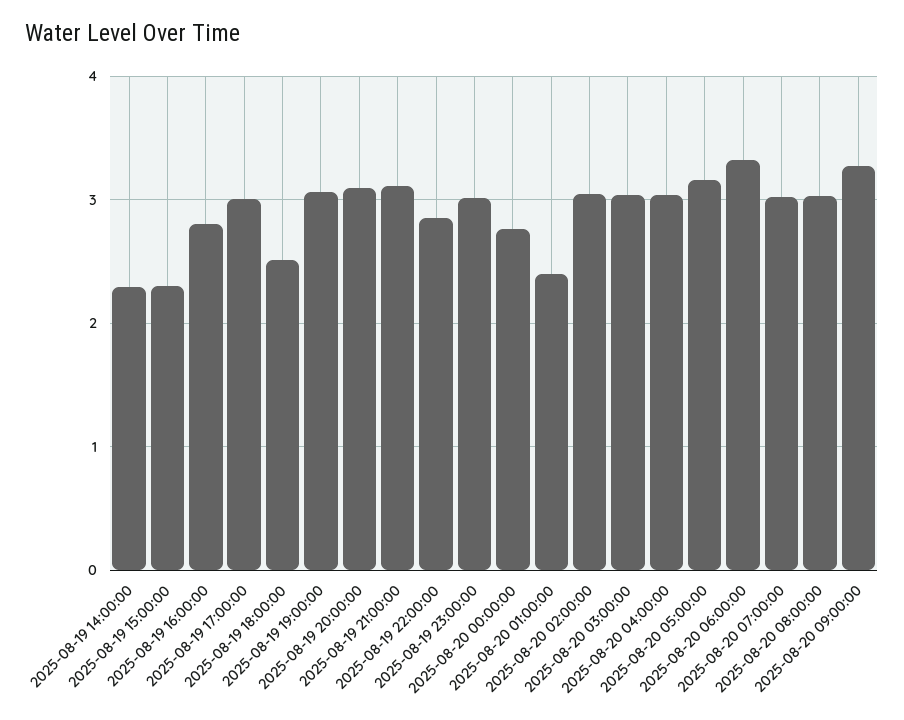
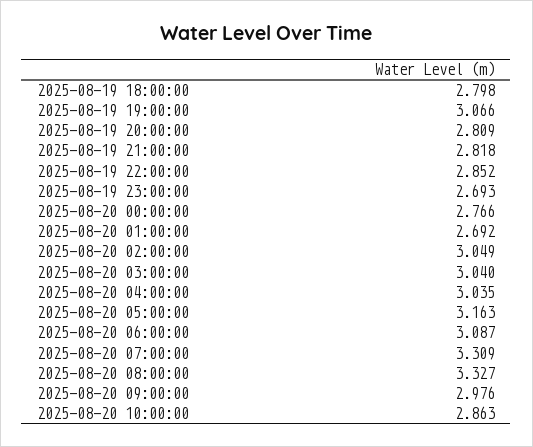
2025-08-19 14:00:00: 2.3 -> none
2025-08-19 15:00:00: 2.3 -> none
2025-08-19 16:00:00: 2.8 -> none
2025-08-19 17:00:00: 3 -> none
2025-08-19 18:00:00: 2.5 -> 2.798
2025-08-19 20:00:00: 3.1 -> 2.809
2025-08-19 21:00:00: 3.1 -> 2.818
2025-08-19 23:00:00: 3 -> 2.693
2025-08-20 01:00:00: 2.4 -> 2.692
2025-08-20 06:00:00: 3.3 -> 3.087
2025-08-20 07:00:00: 3 -> 3.309
2025-08-20 08:00:00: 3 -> 3.327
2025-08-20 09:00:00: 3.3 -> 2.976
2025-08-20 10:00:00: none -> 2.863

